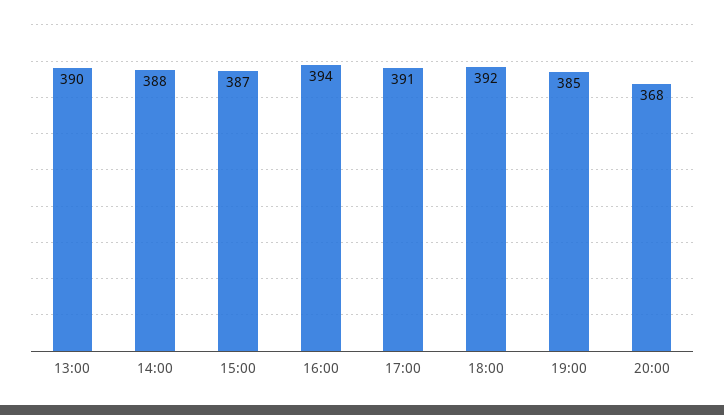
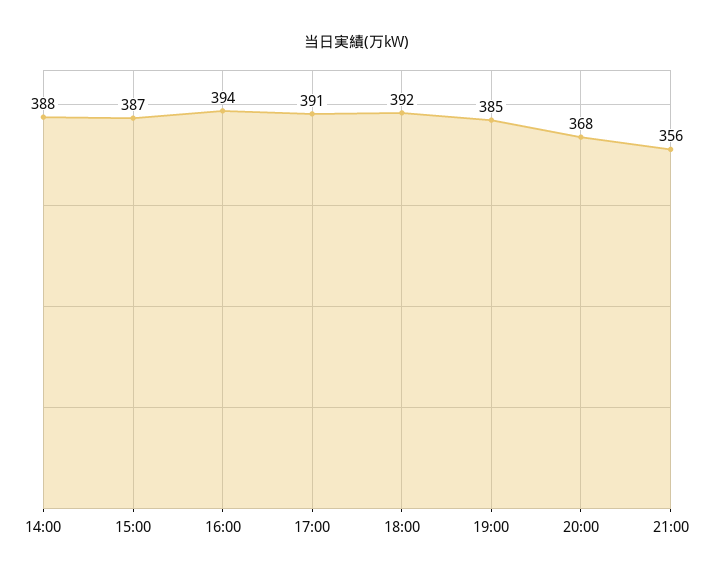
13:00: 390 -> none
21:00: none -> 356

